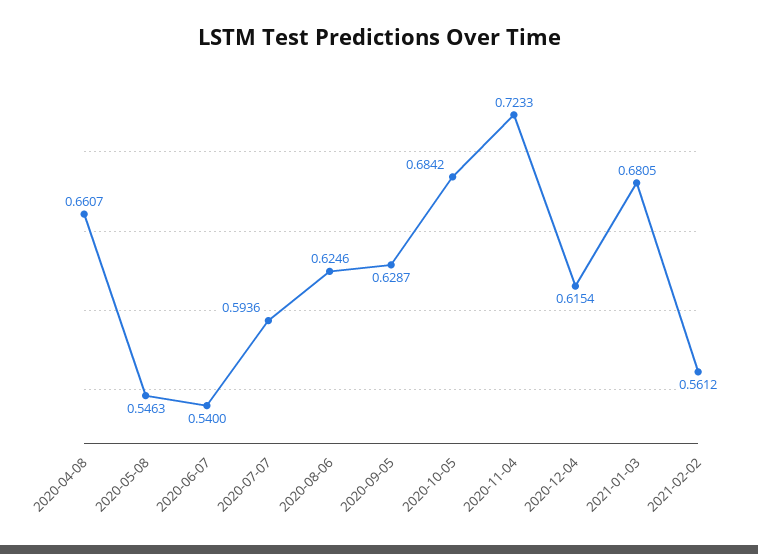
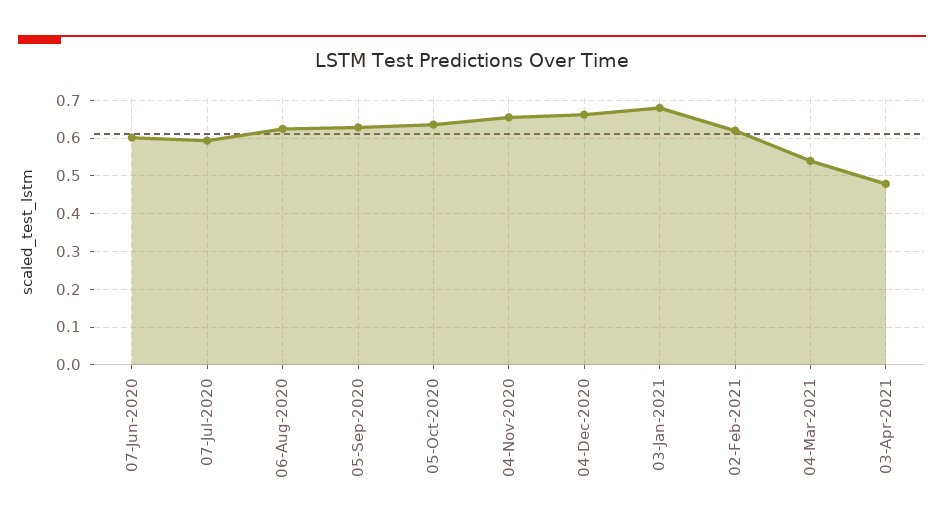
2020-04-08: 0.6607 -> none
2020-05-08: 0.5463 -> none
2020-06-07: 0.54 -> 0.6
2020-10-05: 0.6842 -> 0.64
2020-11-04: 0.7233 -> 0.66
2020-12-04: 0.6154 -> 0.66
2021-02-02: 0.5612 -> 0.62
04-Mar-2021: none -> 0.54
03-Apr-2021: none -> 0.48

